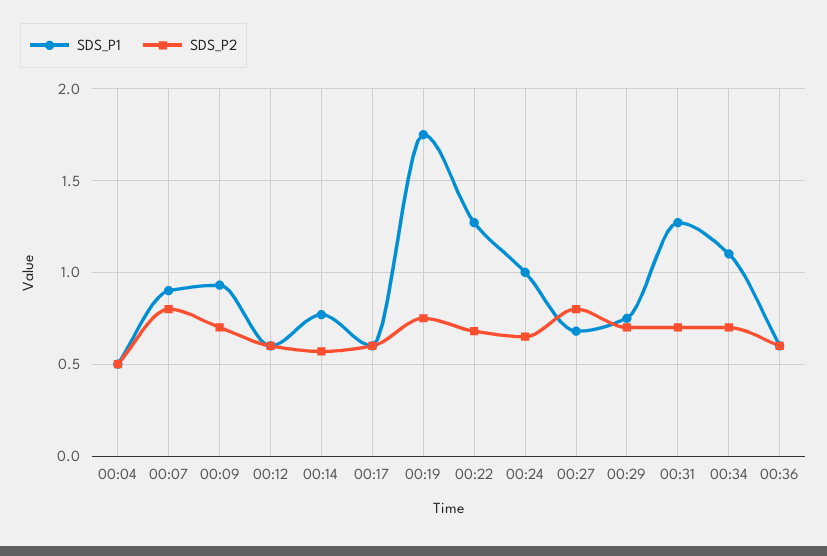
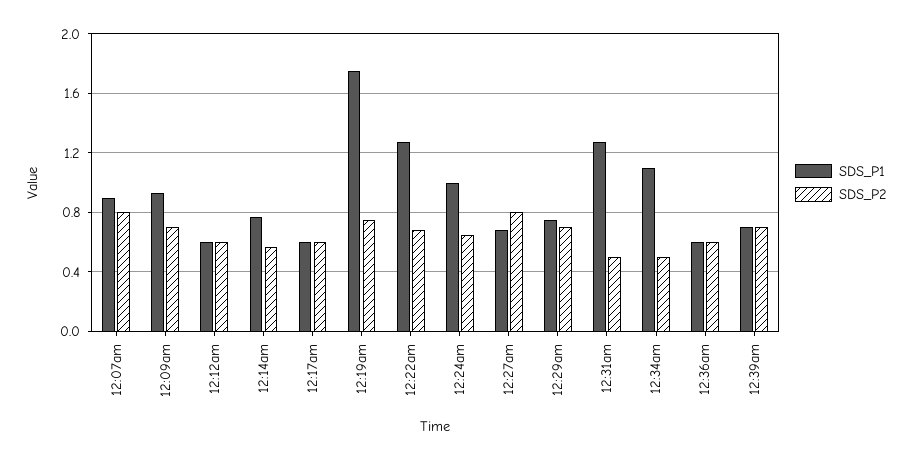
SDS_P1, 00:04: 0.5 -> none
SDS_P2, 00:04: 0.5 -> none
SDS_P2, 00:31: 0.7 -> 0.5
SDS_P2, 00:34: 0.7 -> 0.5
SDS_P1, 12:39am: none -> 0.7
SDS_P2, 12:39am: none -> 0.7

